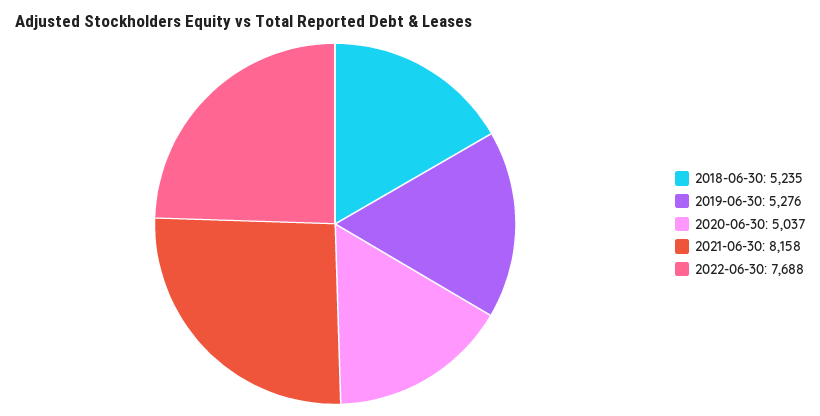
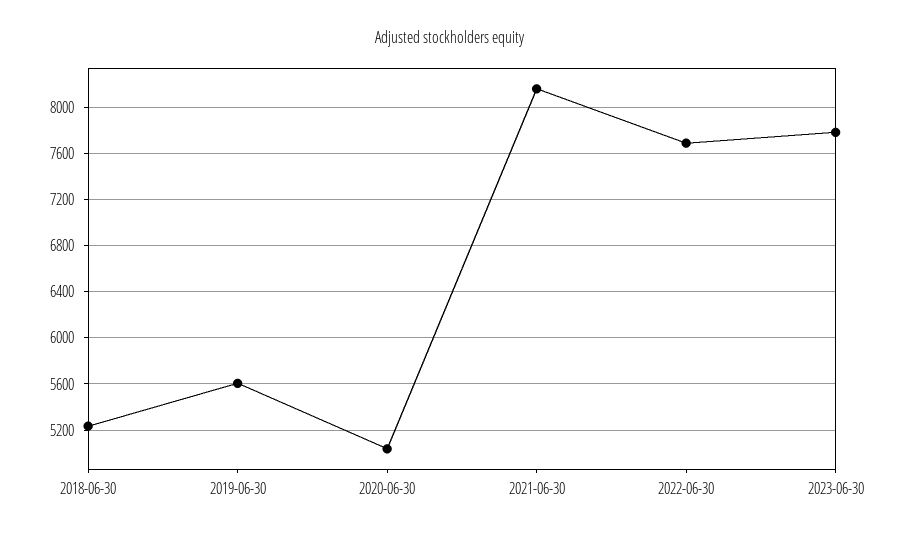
2019-06-30: 5276 -> 5600
2023-06-30: none -> 7800

